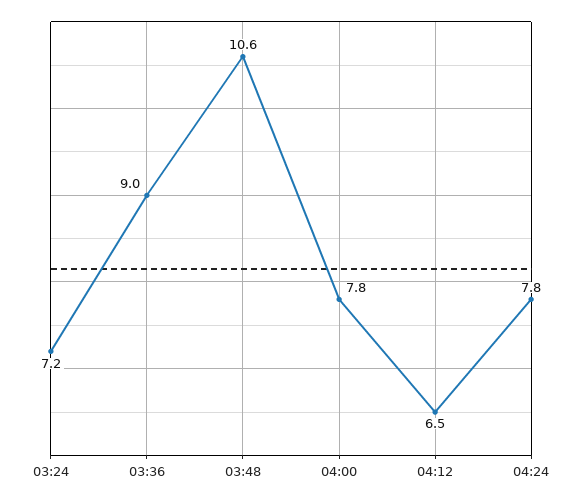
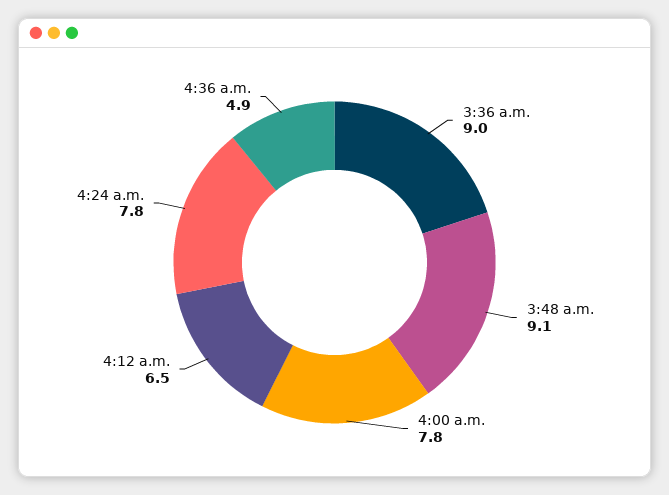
03:24: 7.2 -> none
03:48: 10.6 -> 9.1
4:36 a.m.: none -> 4.9

